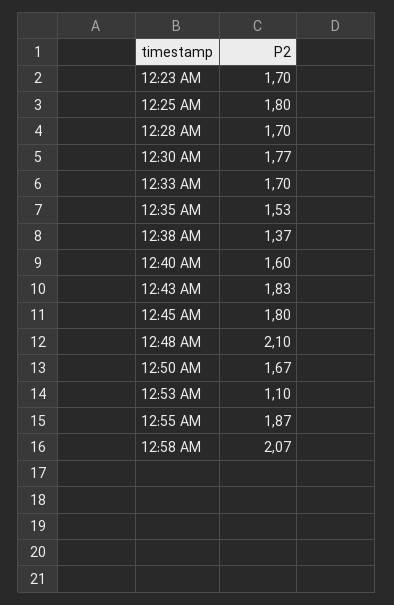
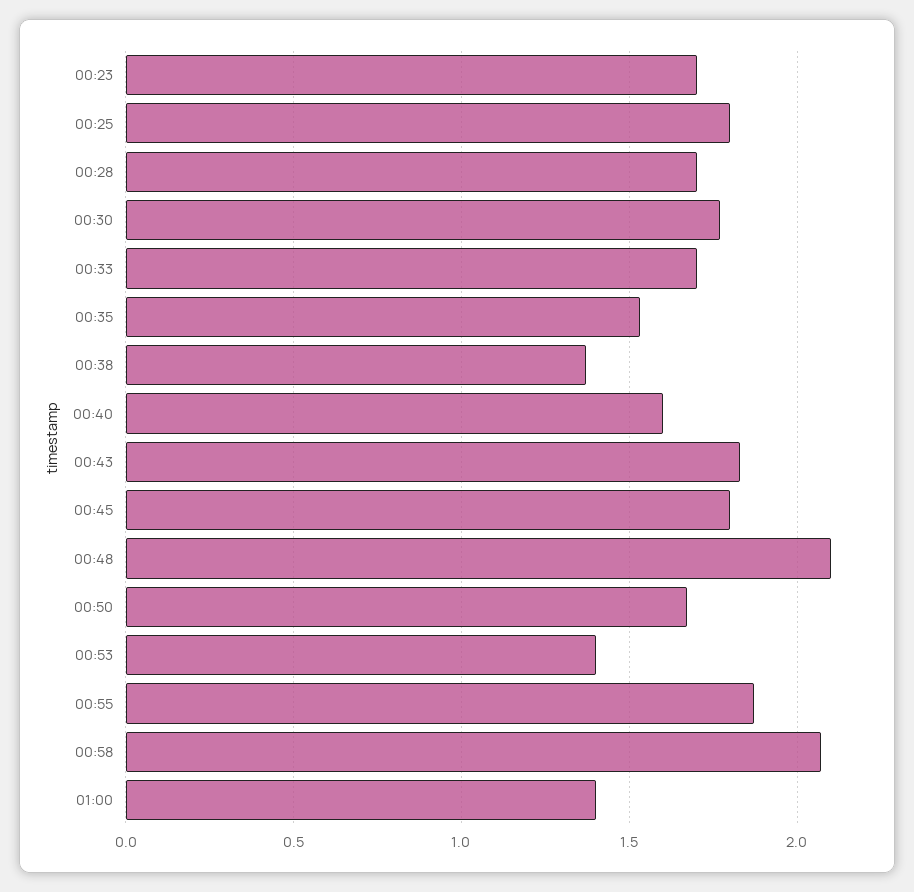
12:53 AM: 1.1 -> 1.4
01:00: none -> 1.4

